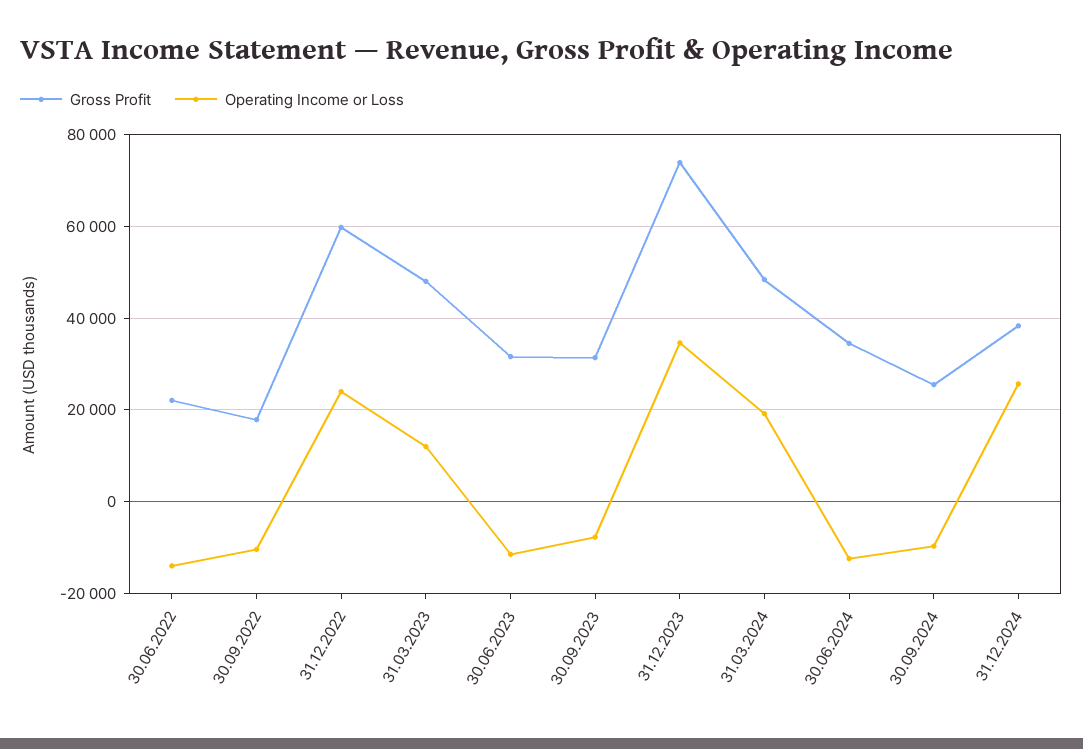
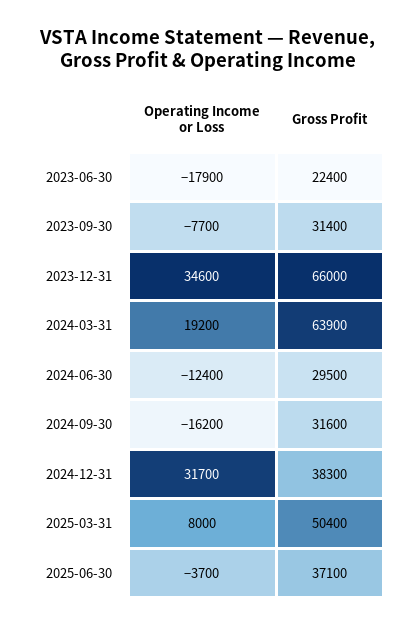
Gross Profit, 30.06.2022: 22000 -> none
Operating Income or Loss, 30.06.2022: -14000 -> none
Gross Profit, 30.09.2022: 18000 -> none
Operating Income or Loss, 30.09.2022: -10000 -> none
Gross Profit, 31.12.2022: 60000 -> none
Operating Income or Loss, 31.12.2022: 24000 -> none
Gross Profit, 31.03.2023: 48000 -> none
Operating Income or Loss, 31.03.2023: 12000 -> none
Gross Profit, 30.06.2023: 32000 -> 22400
Operating Income or Loss, 30.06.2023: -12000 -> -17900
Gross Profit, 31.12.2023: 74000 -> 66000
Gross Profit, 31.03.2024: 48000 -> 63900
Gross Profit, 30.06.2024: 34000 -> 29500
Gross Profit, 30.09.2024: 26000 -> 31600
Operating Income or Loss, 30.09.2024: -10000 -> -16200
Operating Income or Loss, 31.12.2024: 26000 -> 31700
Operating Income or Loss, 2025-03-31: none -> 8000
Gross Profit, 2025-03-31: none -> 50400
Operating Income or Loss, 2025-06-30: none -> -3700
Gross Profit, 2025-06-30: none -> 37100

